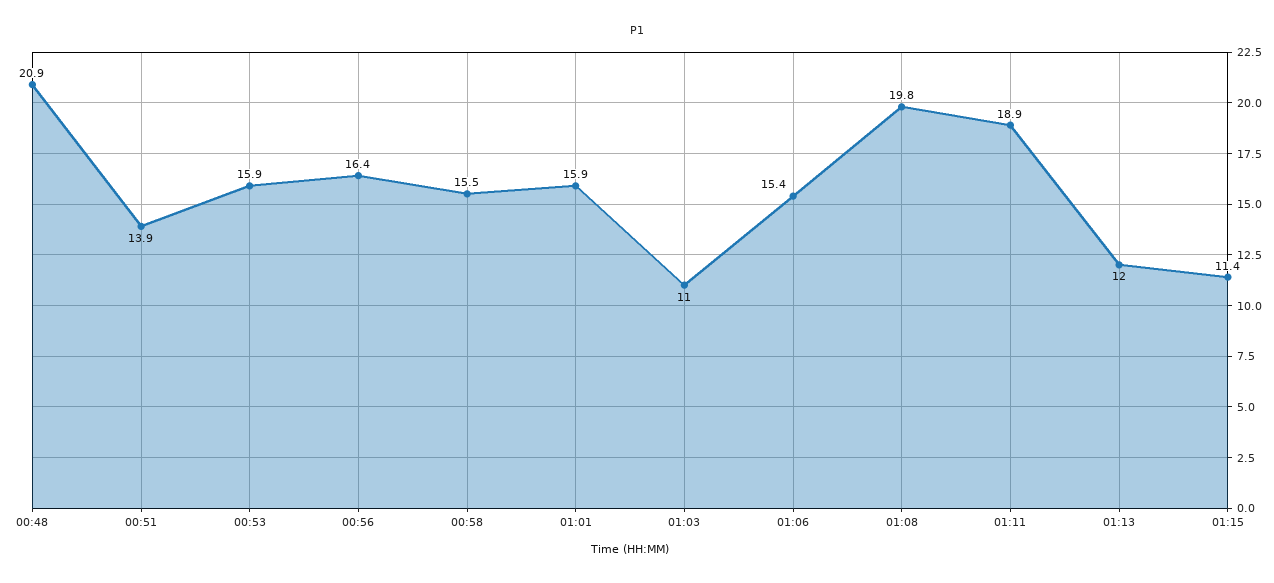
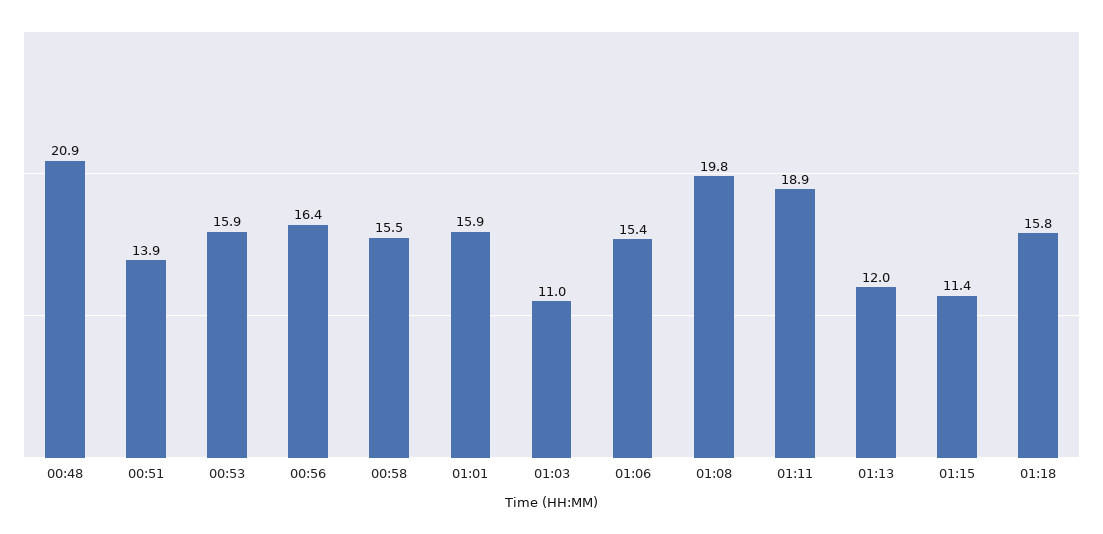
01:18: none -> 15.8

